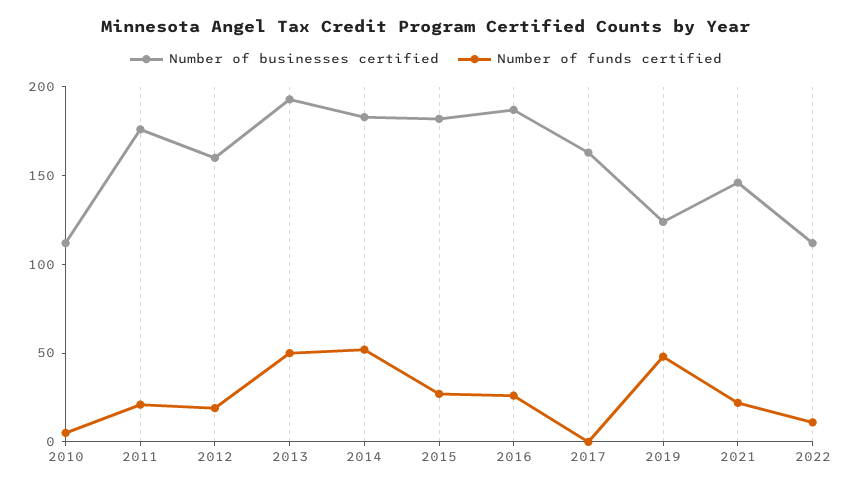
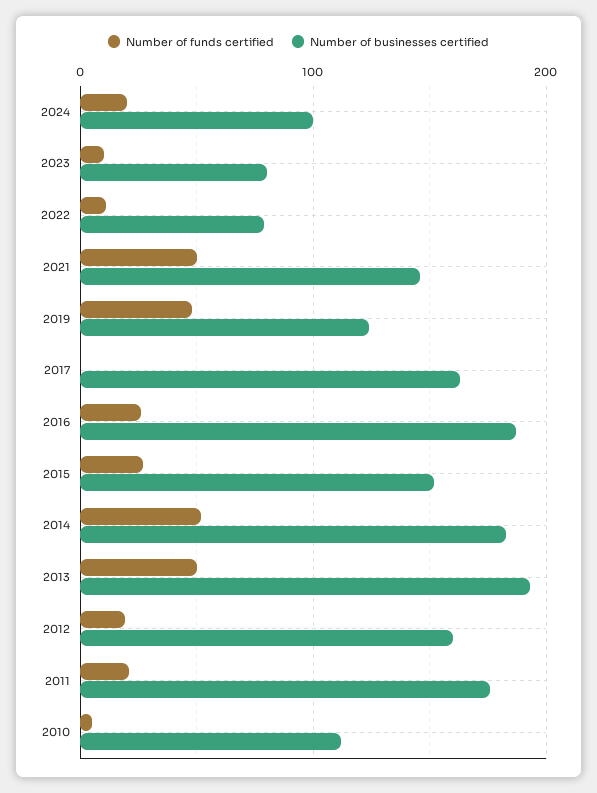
Number of businesses certified, 2015: 180 -> 150
Number of funds certified, 2021: 20 -> 50
Number of businesses certified, 2022: 110 -> 80
Number of funds certified, 2024: none -> 20
Number of businesses certified, 2024: none -> 100
Number of funds certified, 2023: none -> 10
Number of businesses certified, 2023: none -> 80

